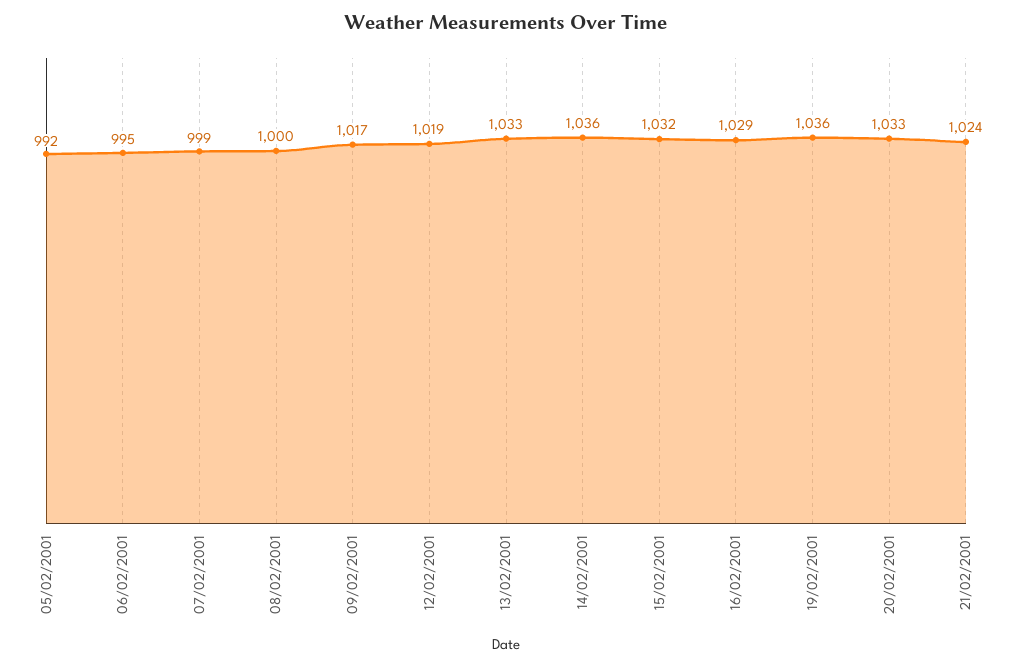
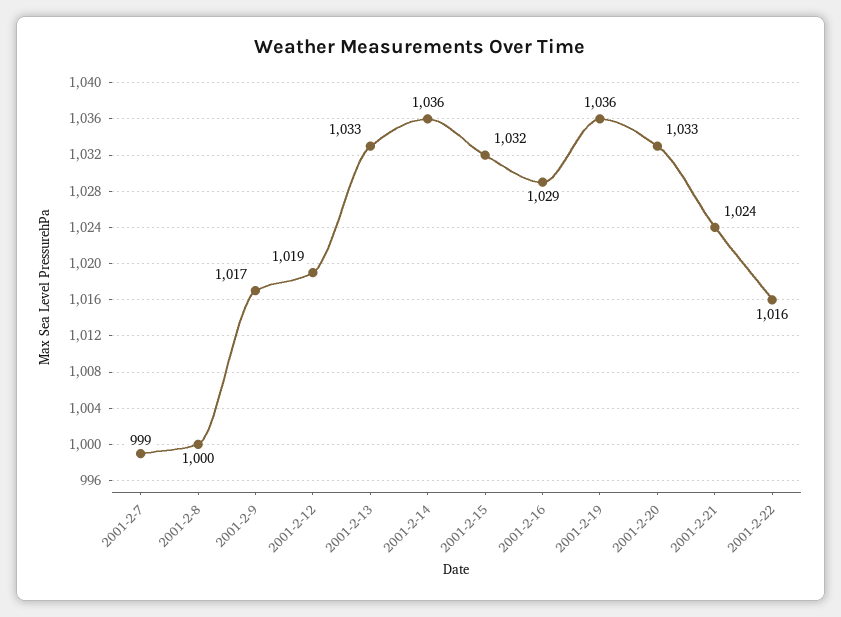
05/02/2001: 992 -> none
06/02/2001: 995 -> none
2001-2-22: none -> 1016

